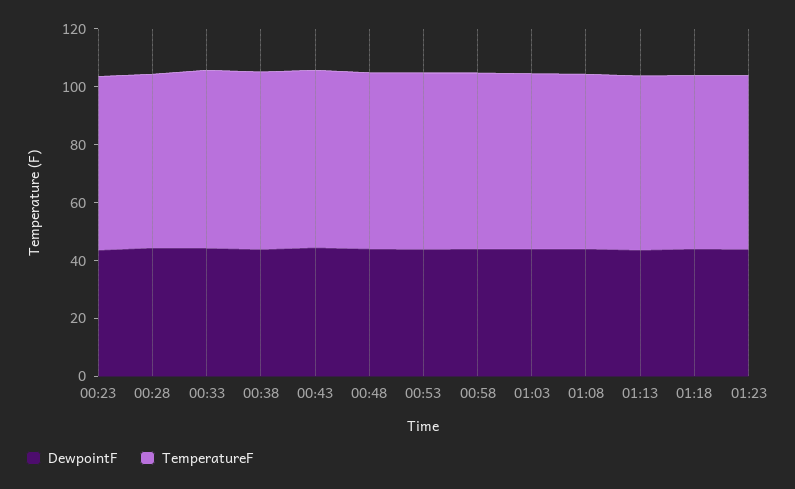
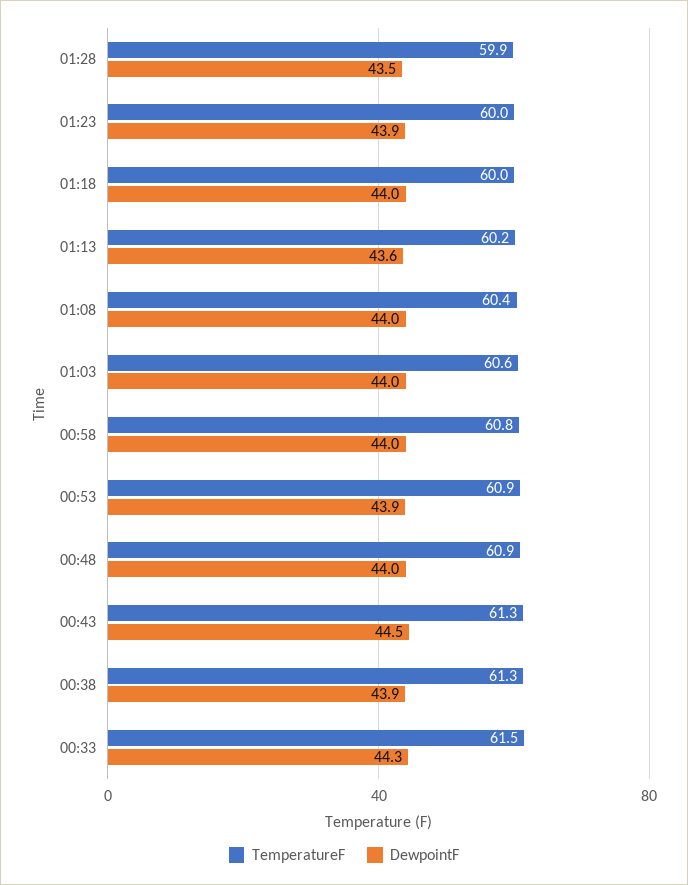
DewpointF, 00:23: 45 -> none
TemperatureF, 00:23: 60 -> none
DewpointF, 00:28: 45 -> none
TemperatureF, 00:28: 60 -> none
TemperatureF, 01:28: none -> 59.9
DewpointF, 01:28: none -> 43.5

